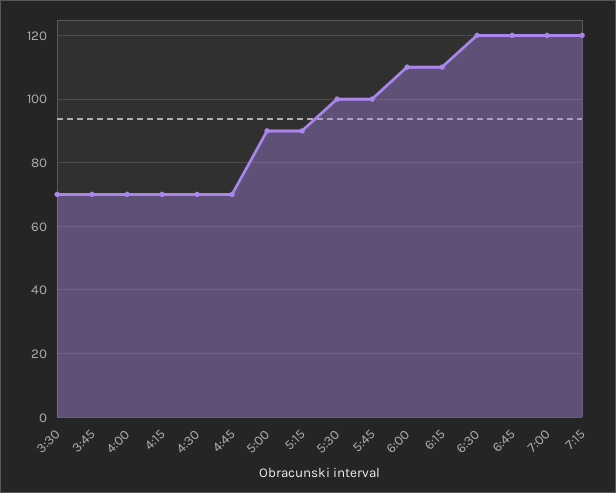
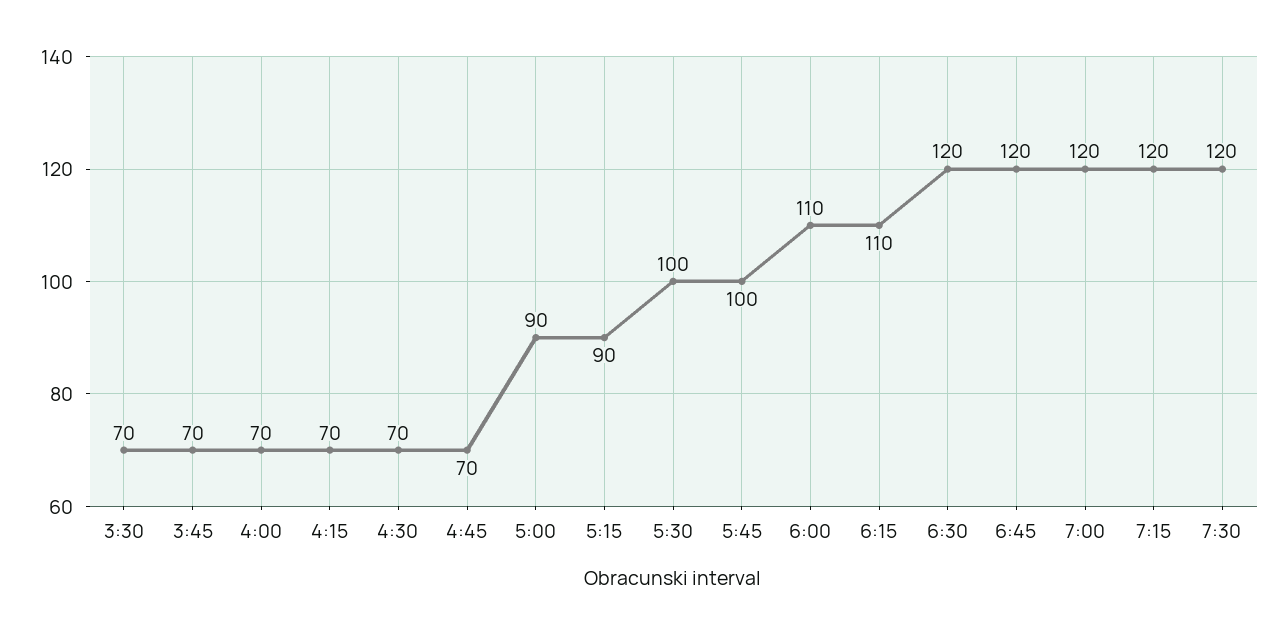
7:30: none -> 120

